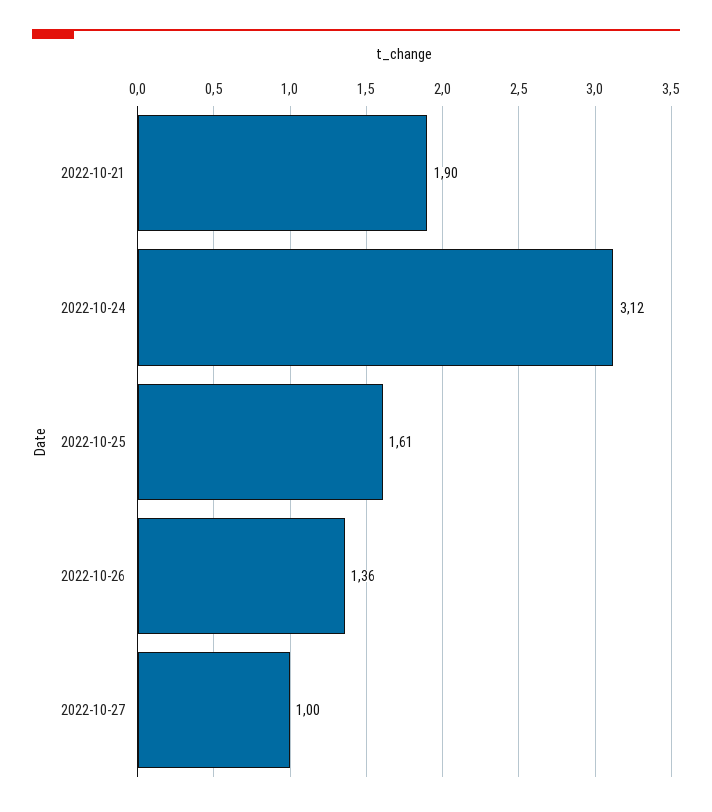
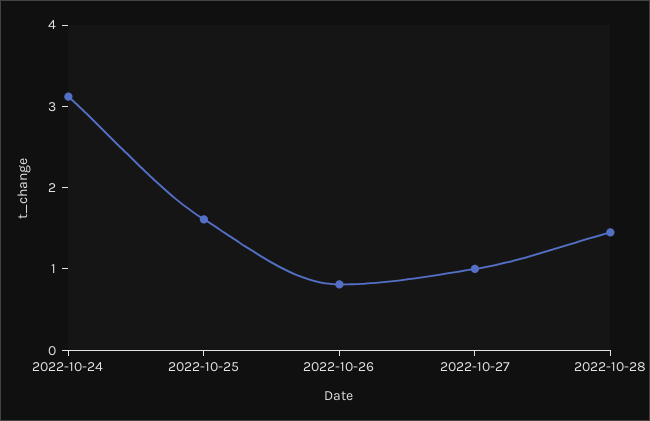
2022-10-21: 1.9 -> none
2022-10-26: 1.36 -> 0.8
2022-10-28: none -> 1.4

